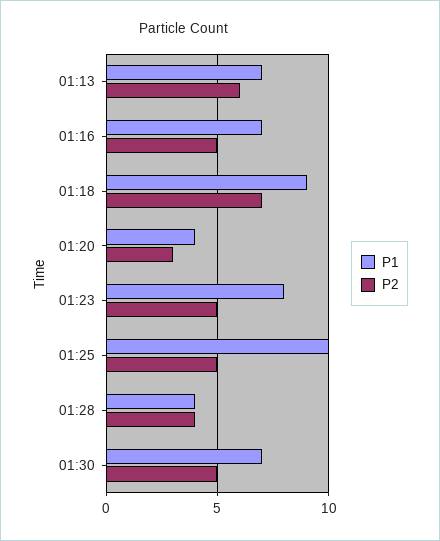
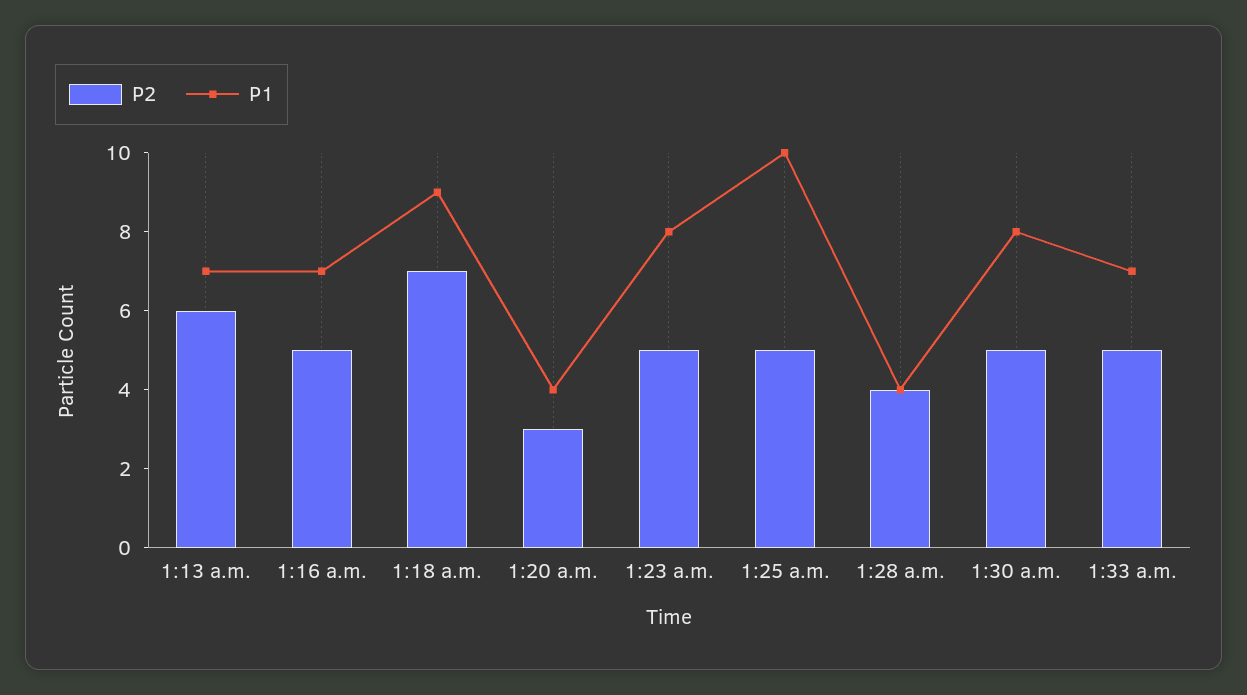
P1, 01:30: 7 -> 8
P2, 1:33 a.m.: none -> 5
P1, 1:33 a.m.: none -> 7

